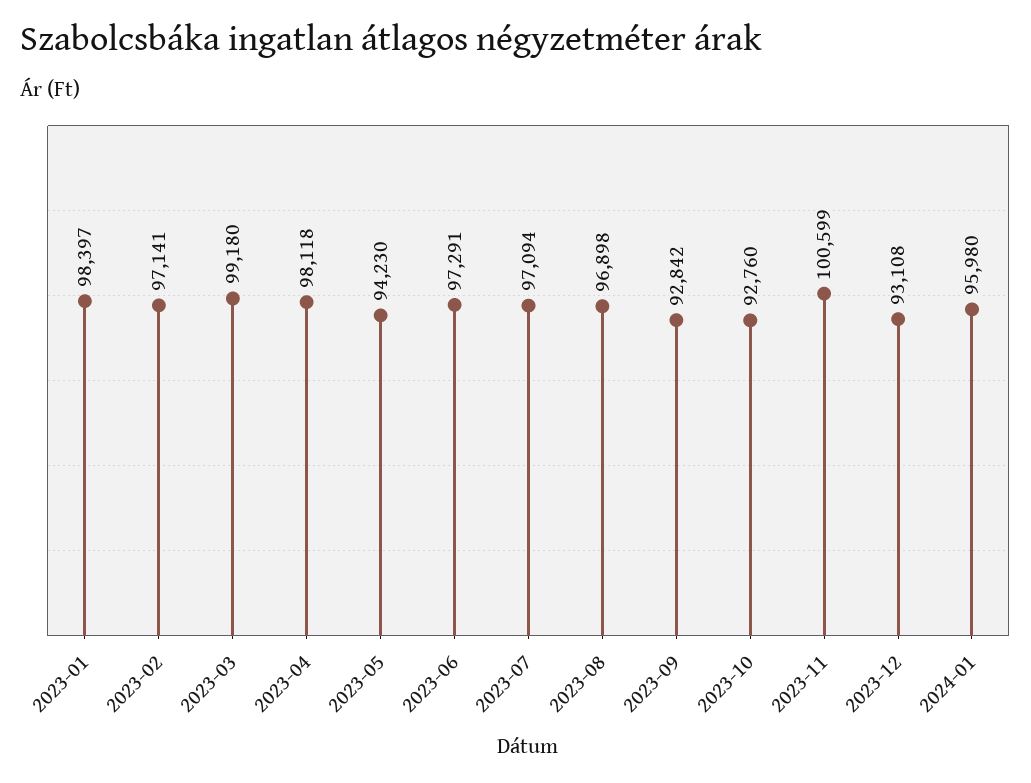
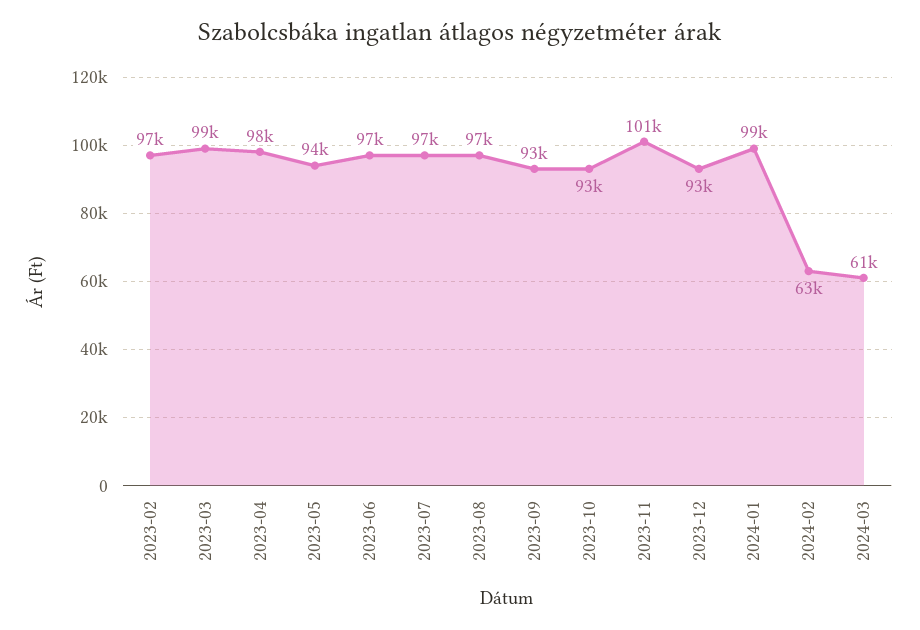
2023-01: 98397 -> none
2024-01: 95980 -> 99000
2024-02: none -> 63000
2024-03: none -> 61000

